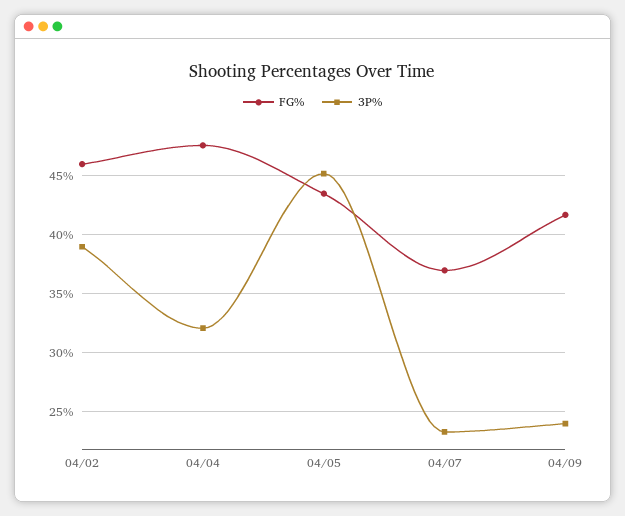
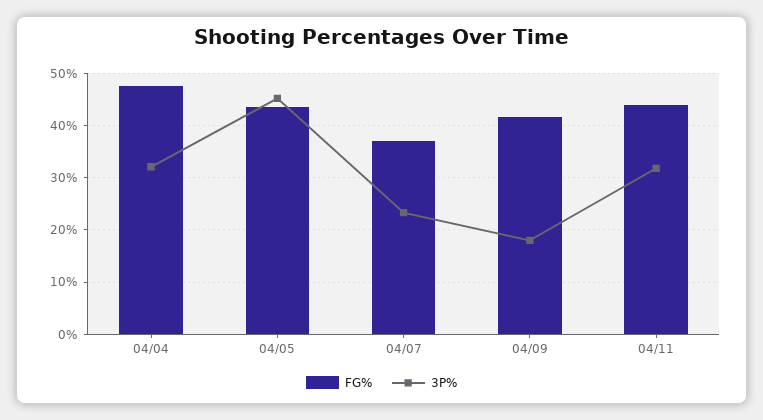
FG%, 04/02: 46 -> none
3P%, 04/02: 39 -> none
3P%, 04/09: 24 -> 18
FG%, 04/11: none -> 44
3P%, 04/11: none -> 32

